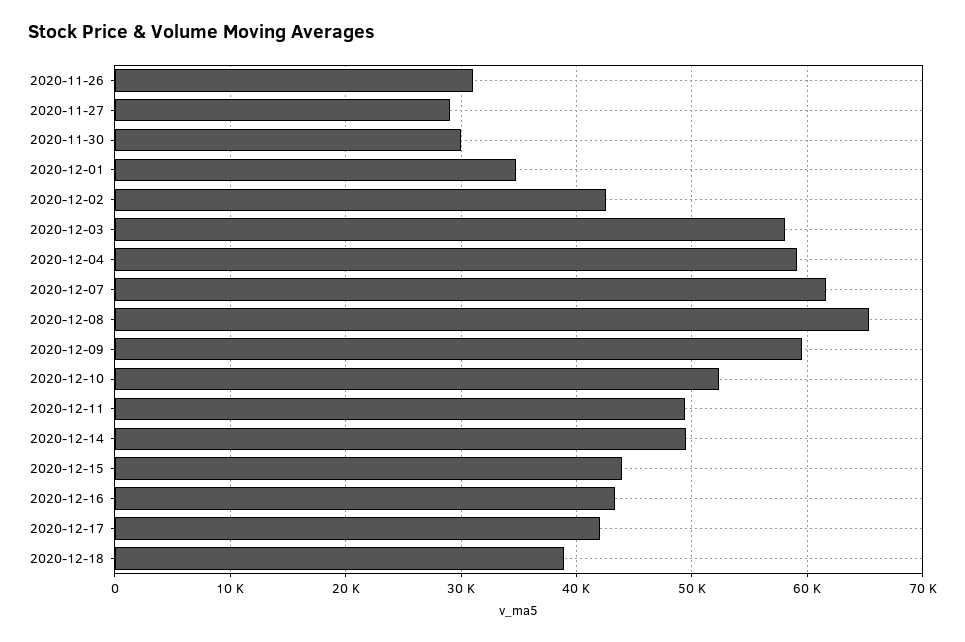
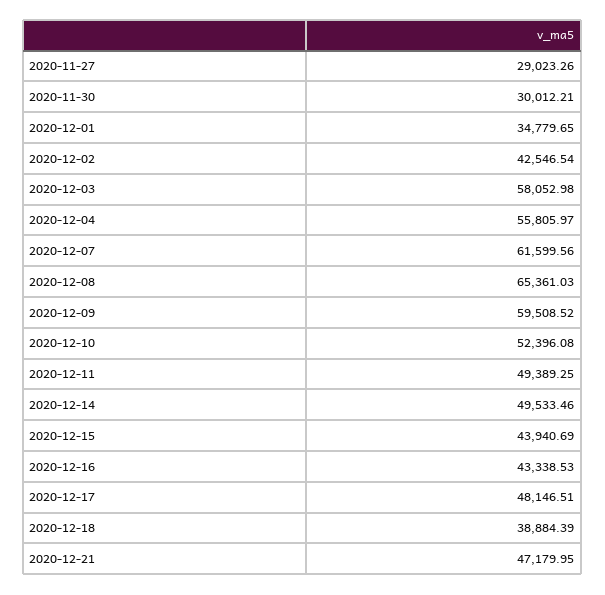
2020-11-26: 31000 -> none
2020-12-04: 59000 -> 55805.97
2020-12-17: 42000 -> 48146.51
2020-12-21: none -> 47179.95

